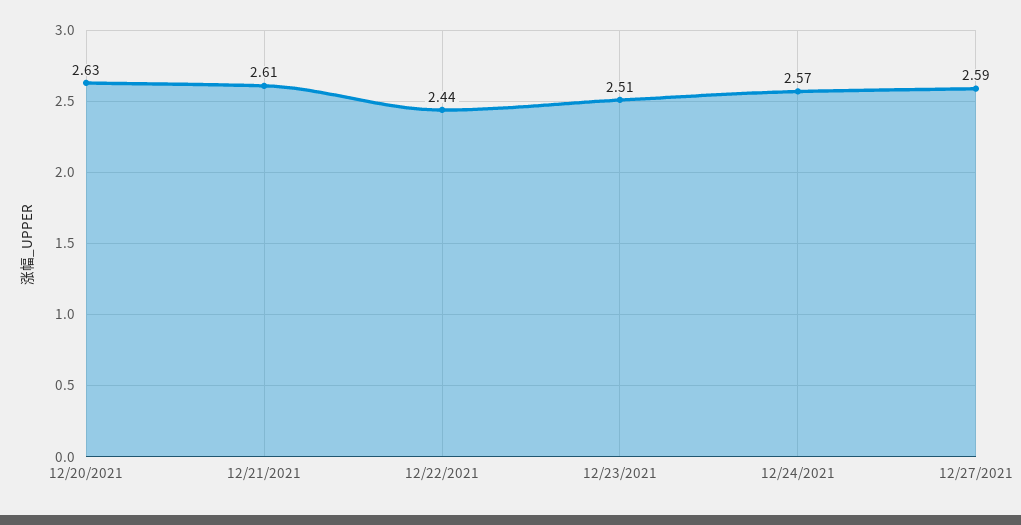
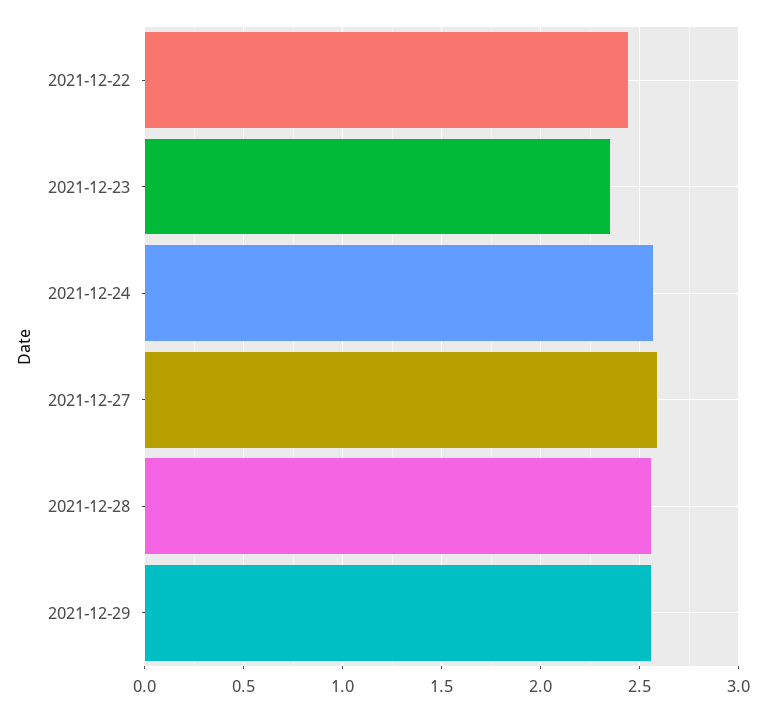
12/20/2021: 2.63 -> none
12/21/2021: 2.61 -> none
12/23/2021: 2.51 -> 2.35
2021-12-28: none -> 2.55
2021-12-29: none -> 2.55

